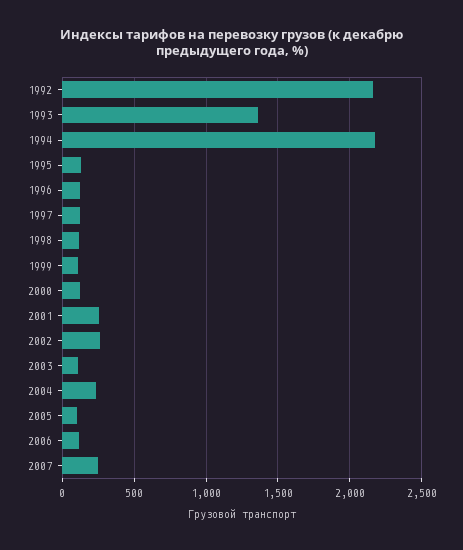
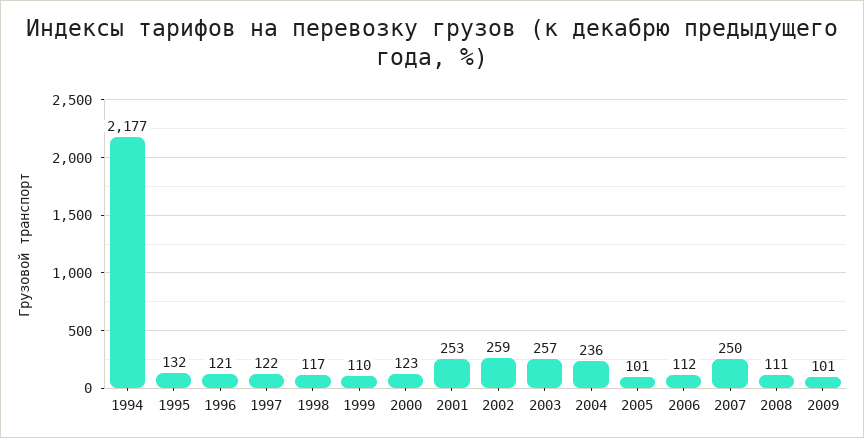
1992: 2150 -> none
1993: 1350 -> none
2003: 100 -> 257
2008: none -> 111
2009: none -> 101

